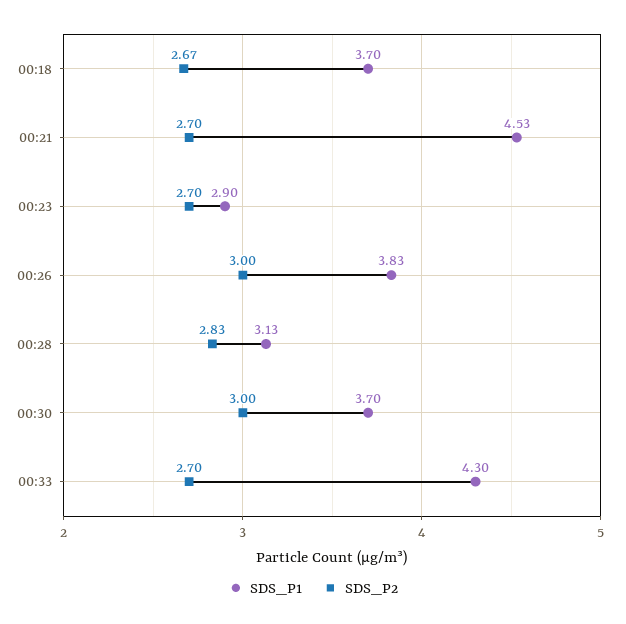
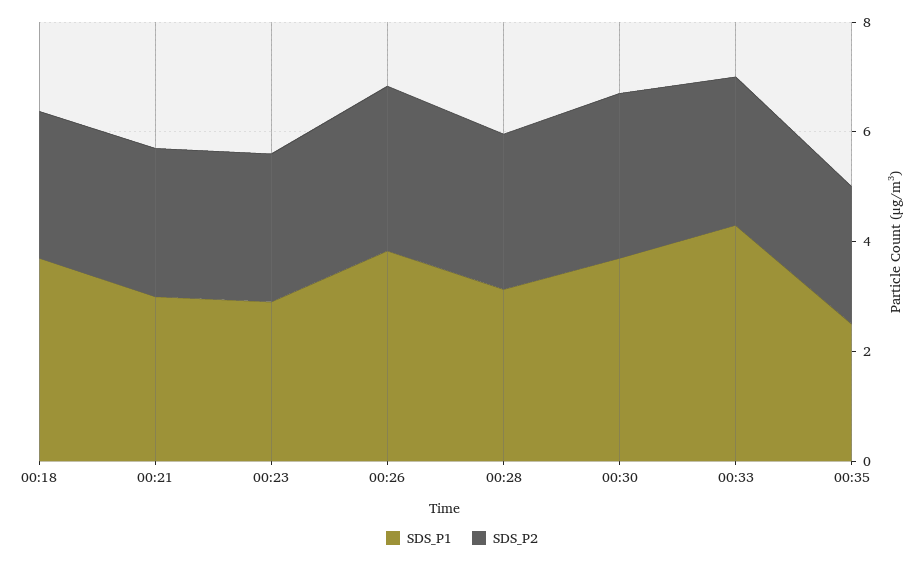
SDS_P1, 00:21: 4.53 -> 3
SDS_P1, 00:35: none -> 2.5
SDS_P2, 00:35: none -> 2.5

